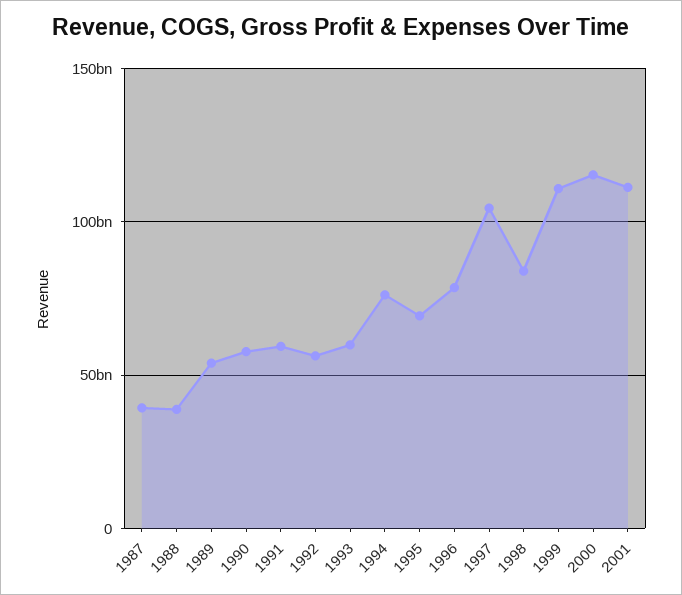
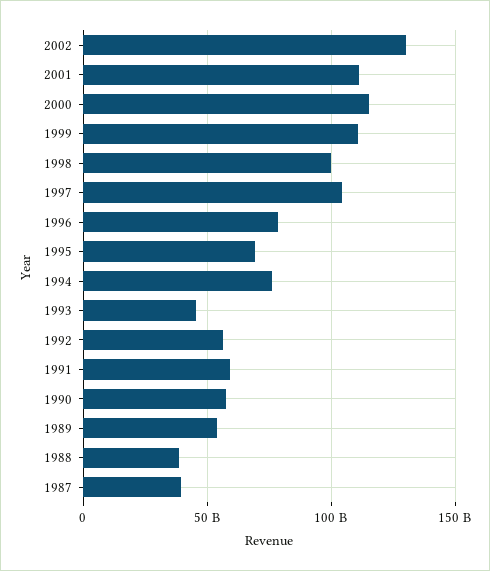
1993: 60000000000 -> 45000000000
1998: 85000000000 -> 100000000000
2002: none -> 130000000000

